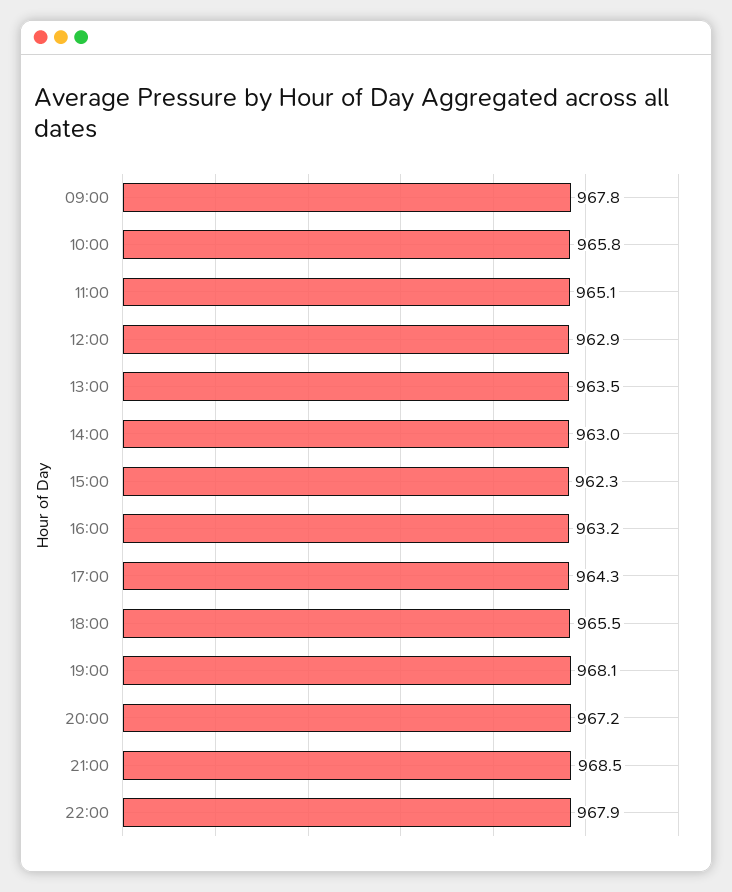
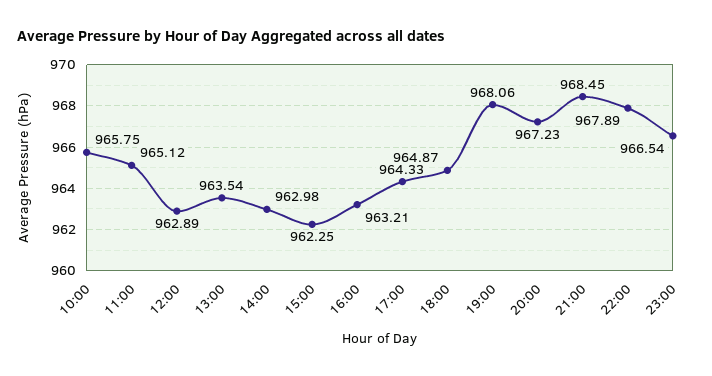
09:00: 967.8 -> none
18:00: 965.5 -> 964.87
23:00: none -> 966.54

